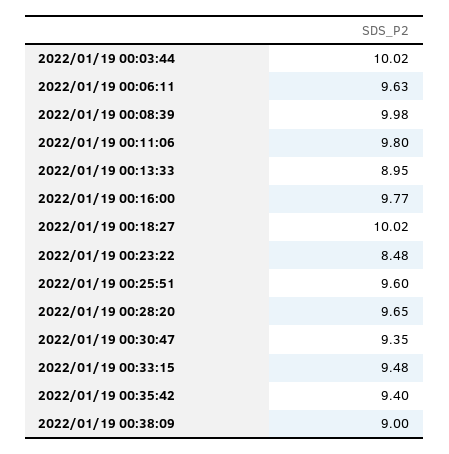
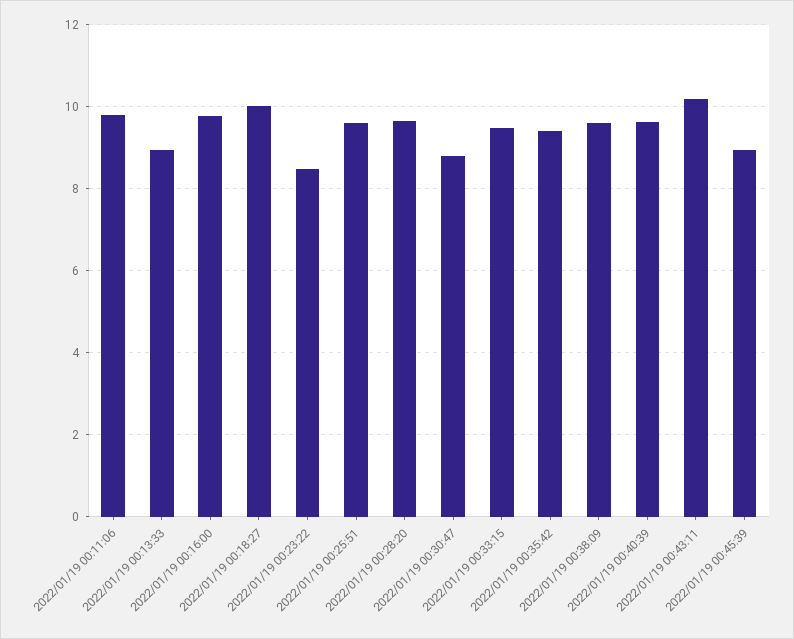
2022/01/19 00:03:44: 10.02 -> none
2022/01/19 00:06:11: 9.63 -> none
2022/01/19 00:08:39: 9.98 -> none
2022/01/19 00:30:47: 9.35 -> 8.8
2022/01/19 00:38:09: 9 -> 9.6
2022/01/19 00:40:39: none -> 9.6
2022/01/19 00:43:11: none -> 10.2
2022/01/19 00:45:39: none -> 9

